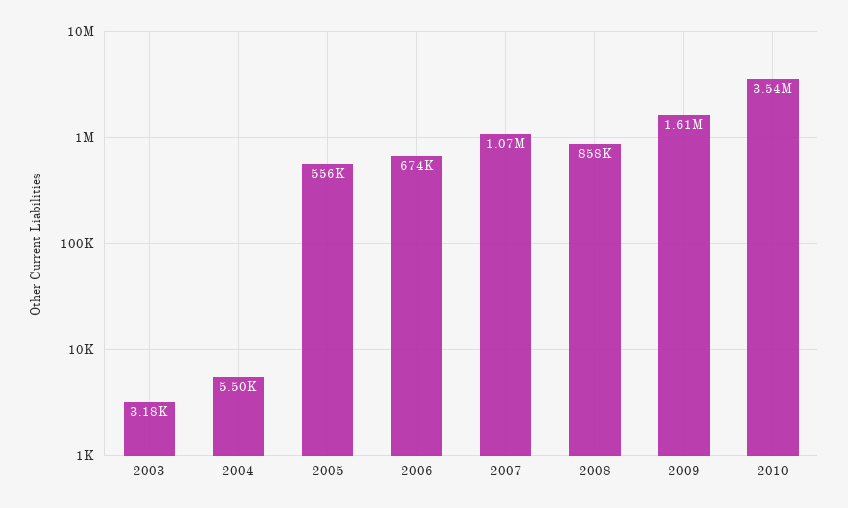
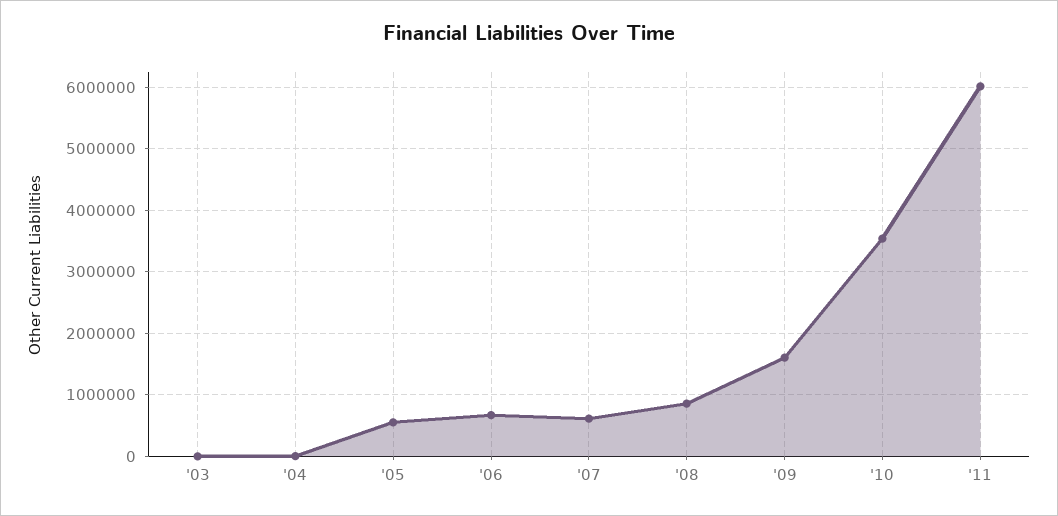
2007: 1070000 -> 600000
'11: none -> 6000000

